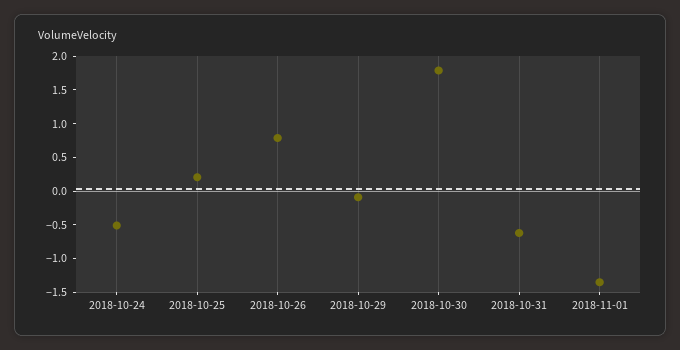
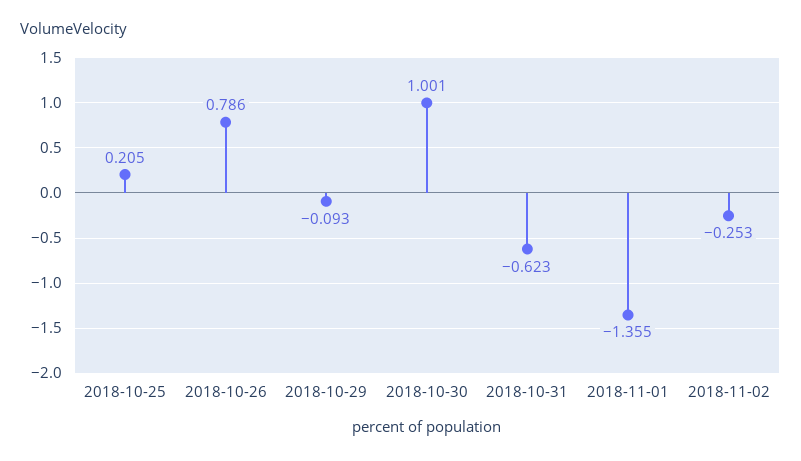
2018-10-24: -0.5 -> none
2018-10-30: 1.75 -> 1.001
2018-11-02: none -> -0.253

